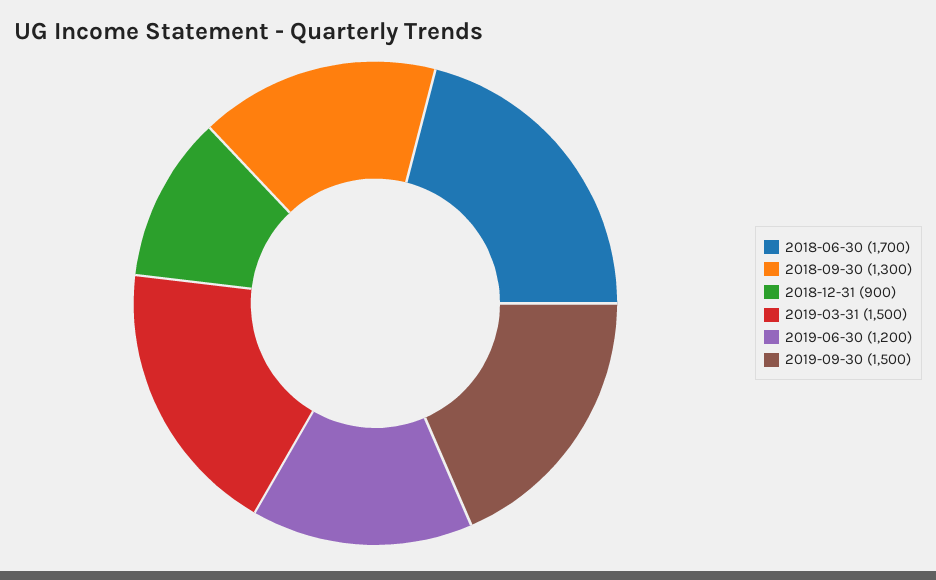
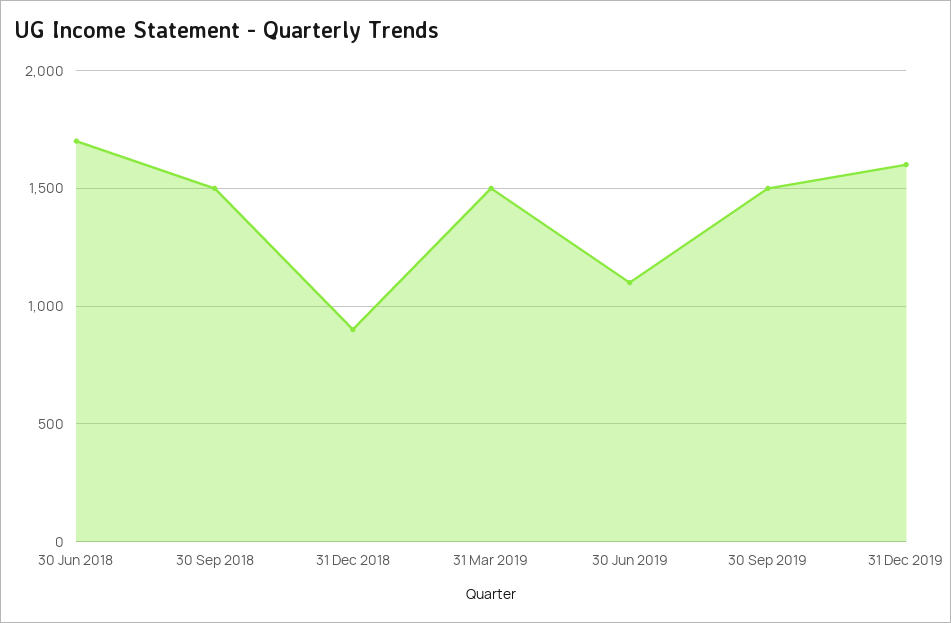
2018-09-30: 1300 -> 1500
2019-06-30: 1200 -> 1100
31 Dec 2019: none -> 1600

